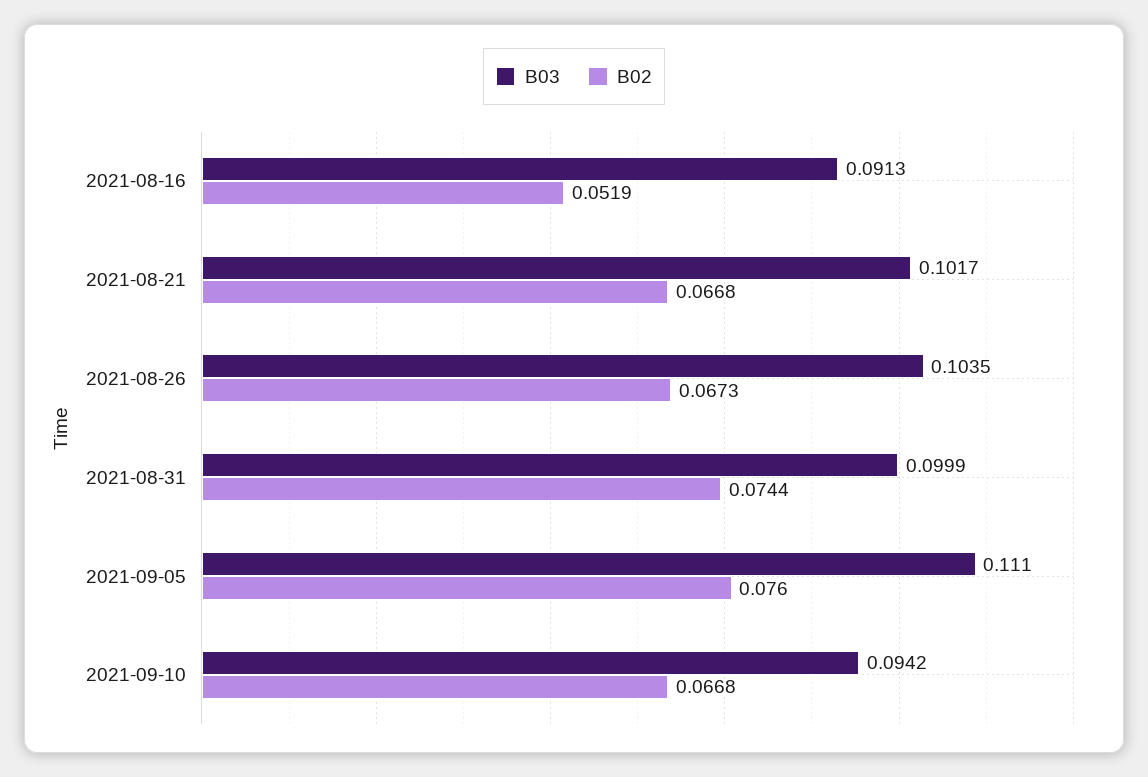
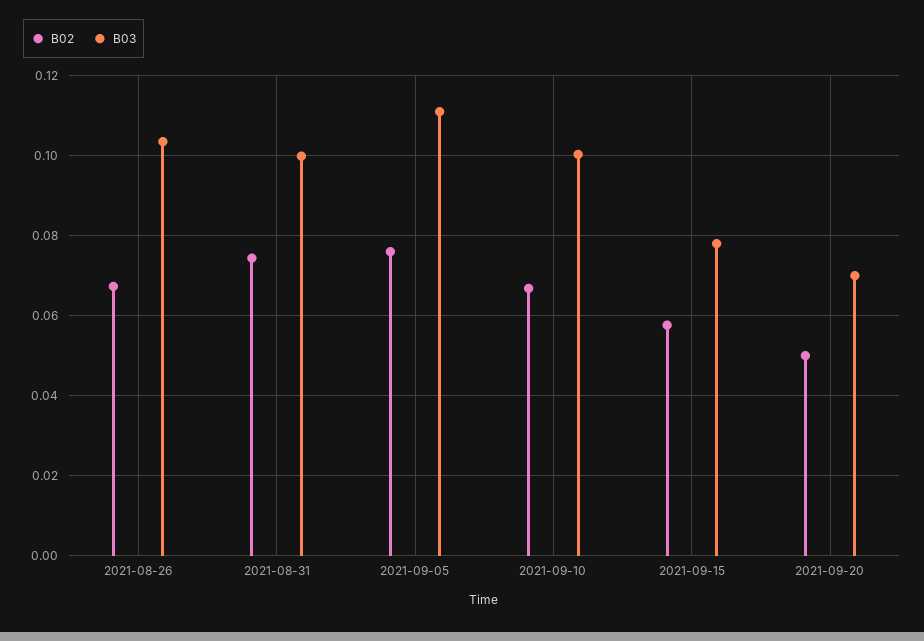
B03, 2021-08-16: 0.0913 -> none
B02, 2021-08-16: 0.0519 -> none
B03, 2021-08-21: 0.1017 -> none
B02, 2021-08-21: 0.0668 -> none
B03, 2021-09-10: 0.0942 -> 0.1
B02, 2021-09-15: none -> 0.058
B03, 2021-09-15: none -> 0.078
B02, 2021-09-20: none -> 0.05
B03, 2021-09-20: none -> 0.07

